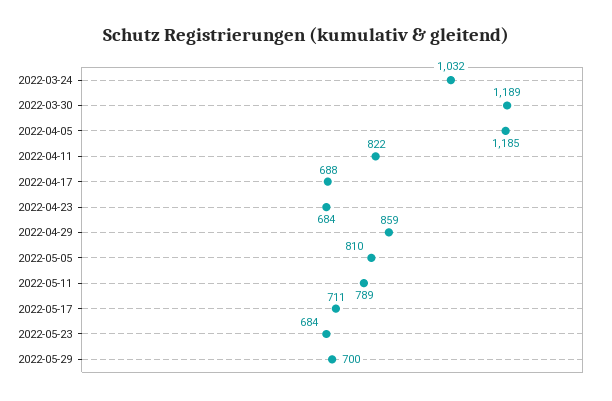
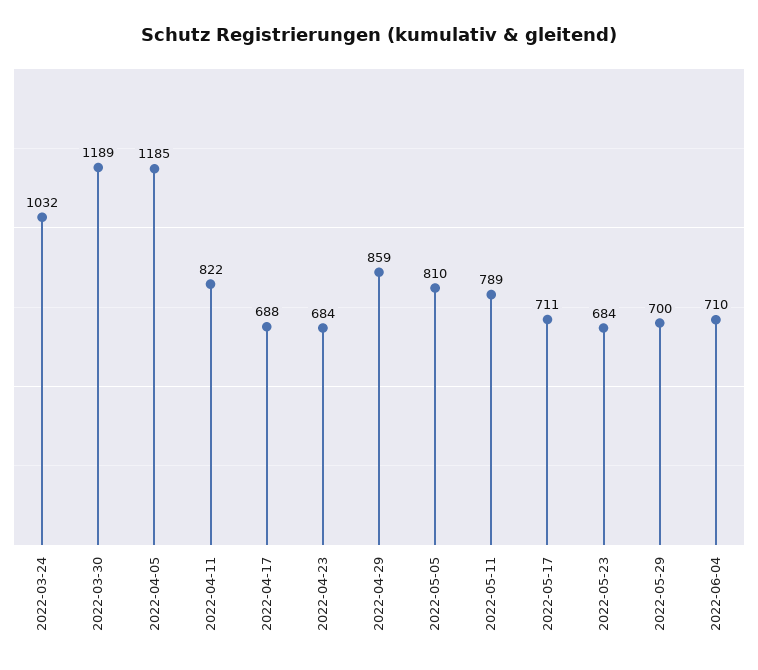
2022-06-04: none -> 710

